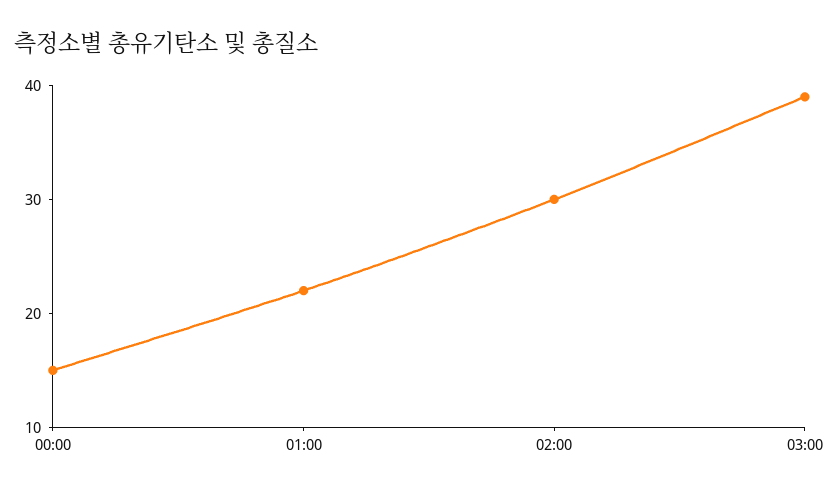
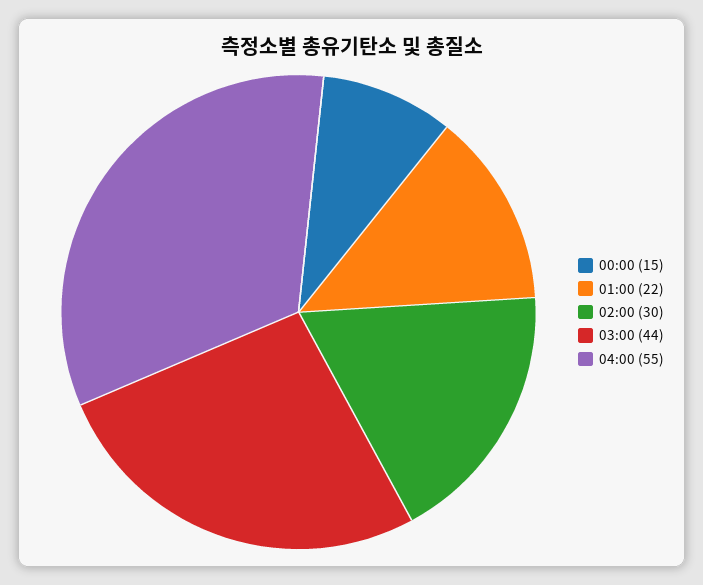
03:00: 39 -> 44
04:00: none -> 55

